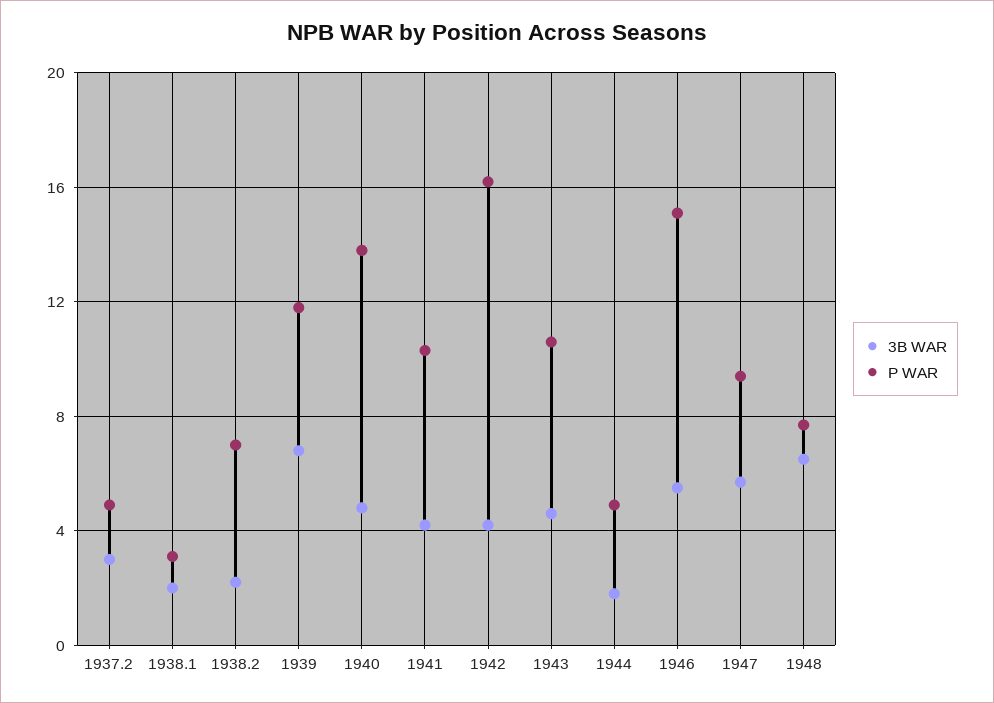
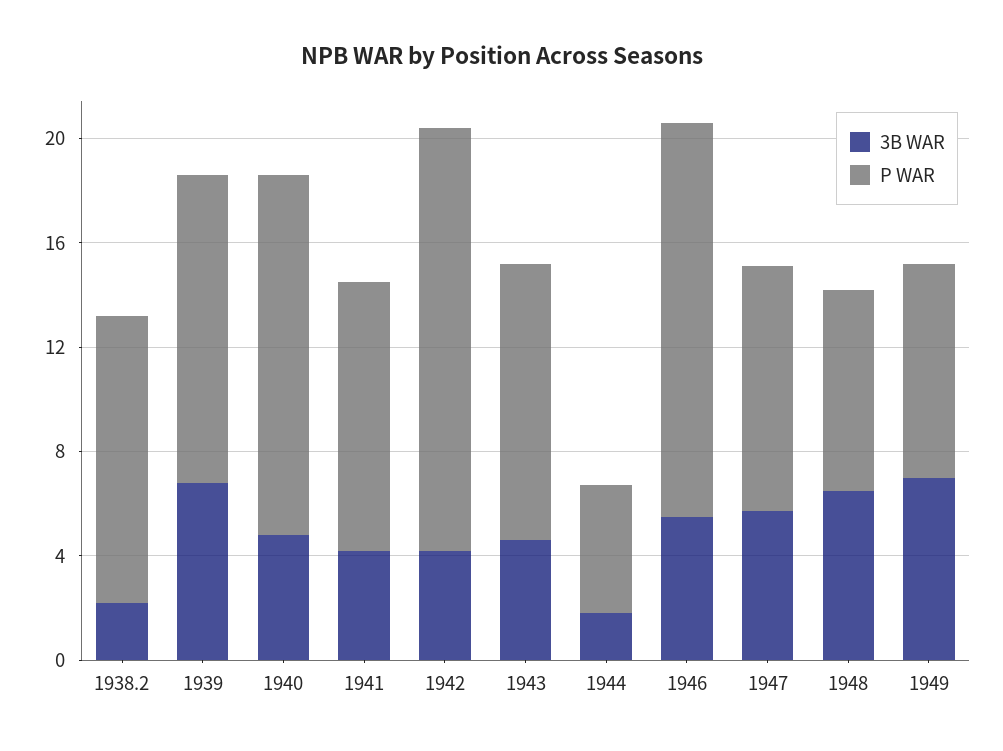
3B WAR, 1937.2: 3 -> none
P WAR, 1937.2: 5 -> none
3B WAR, 1938.1: 2 -> none
P WAR, 1938.1: 3 -> none
P WAR, 1938.2: 7 -> 11
3B WAR, 1949: none -> 7
P WAR, 1949: none -> 8

